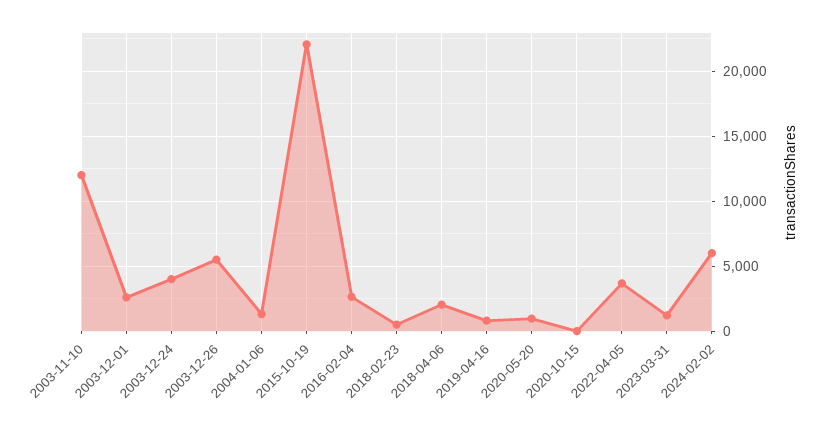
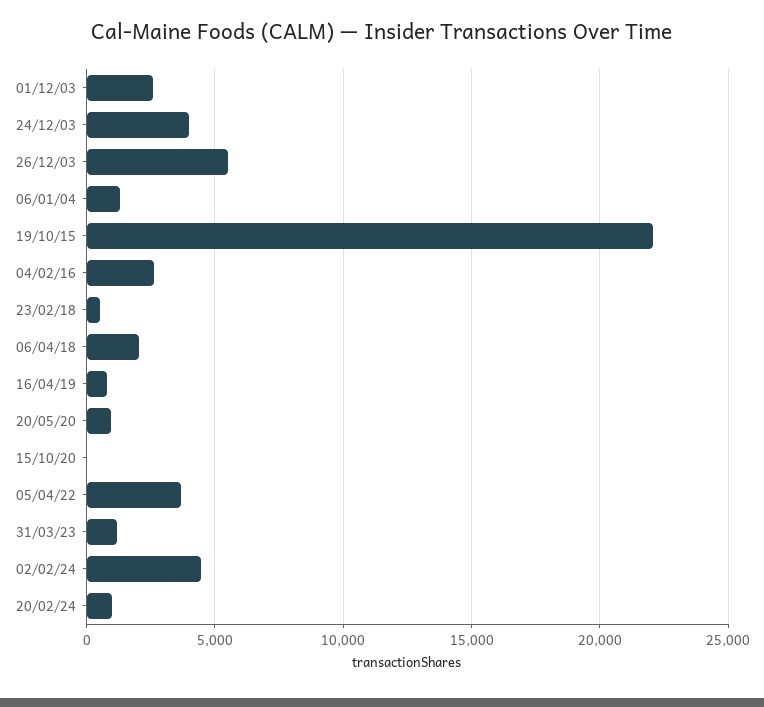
2003-11-10: 12000 -> none
2024-02-02: 6000 -> 4500
20/02/24: none -> 1000

